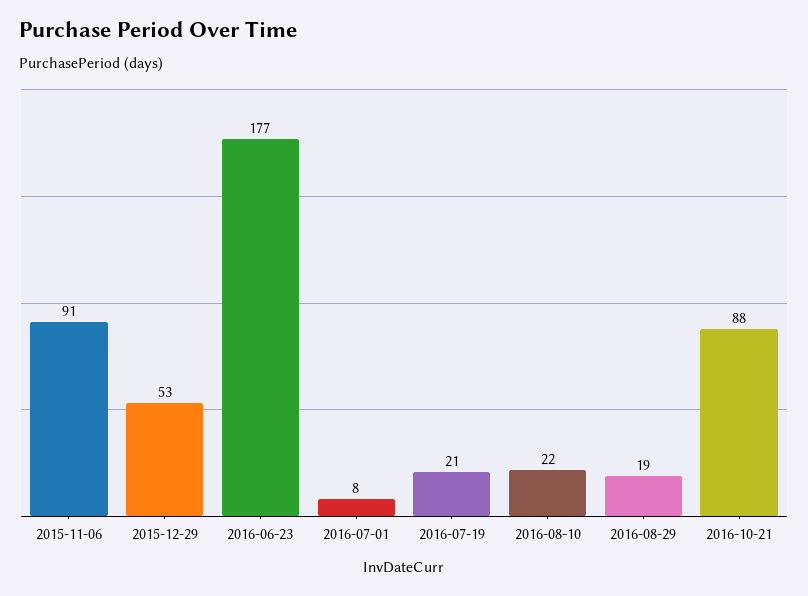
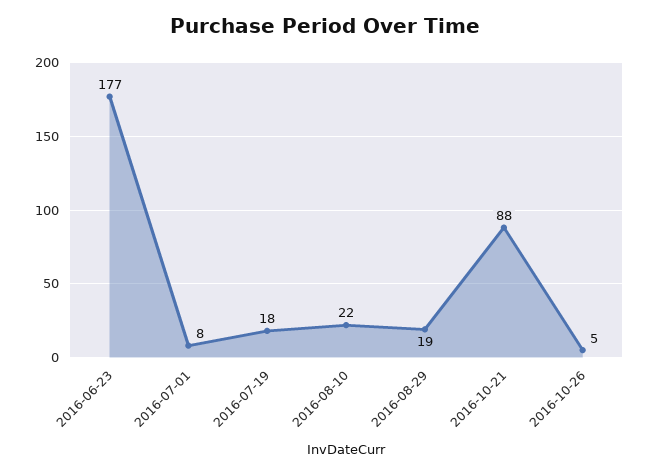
2015-11-06: 91 -> none
2015-12-29: 53 -> none
2016-07-19: 21 -> 18
2016-10-26: none -> 5

